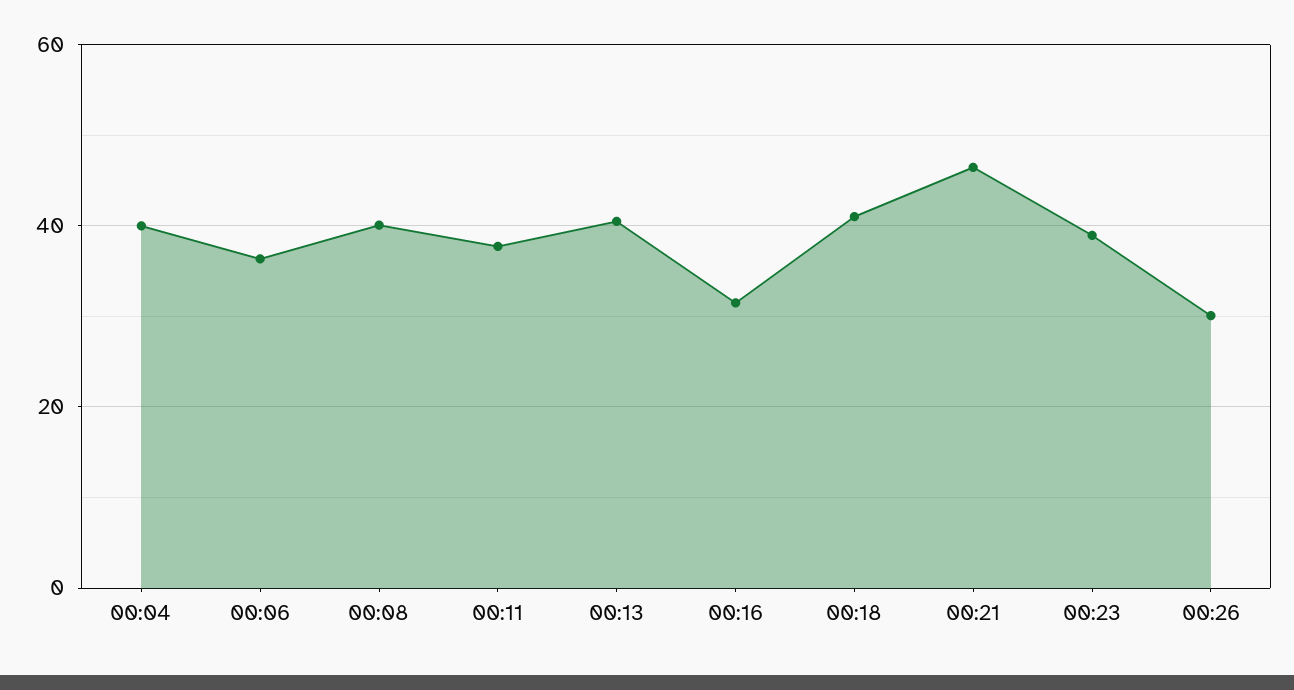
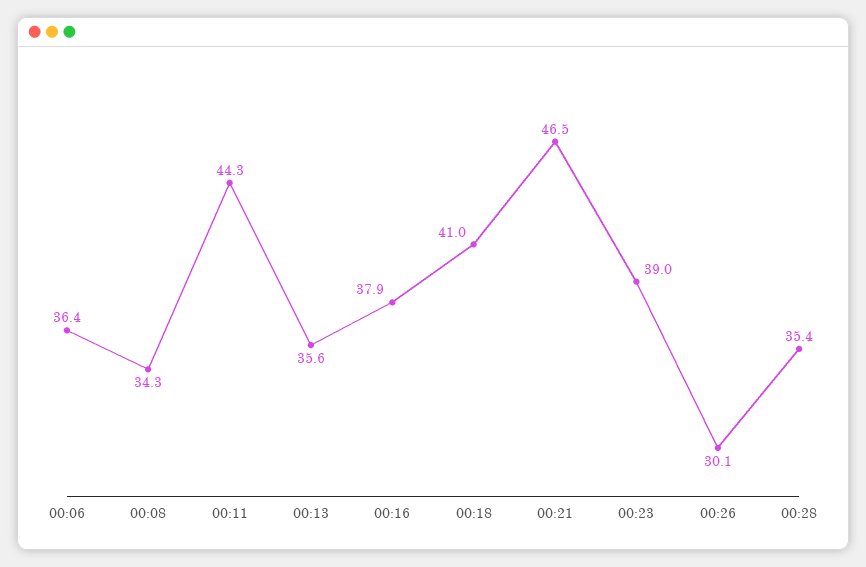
00:04: 40 -> none
00:08: 40 -> 34.3
00:11: 38 -> 44.3
00:13: 40 -> 35.6
00:16: 32 -> 37.9
00:28: none -> 35.4

